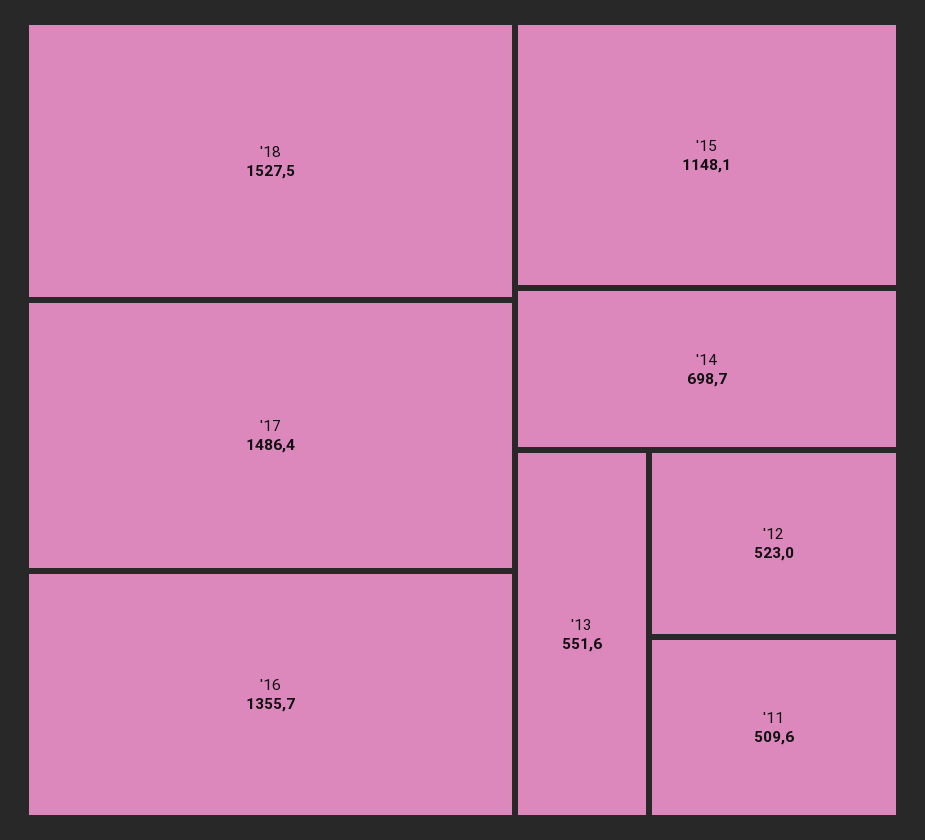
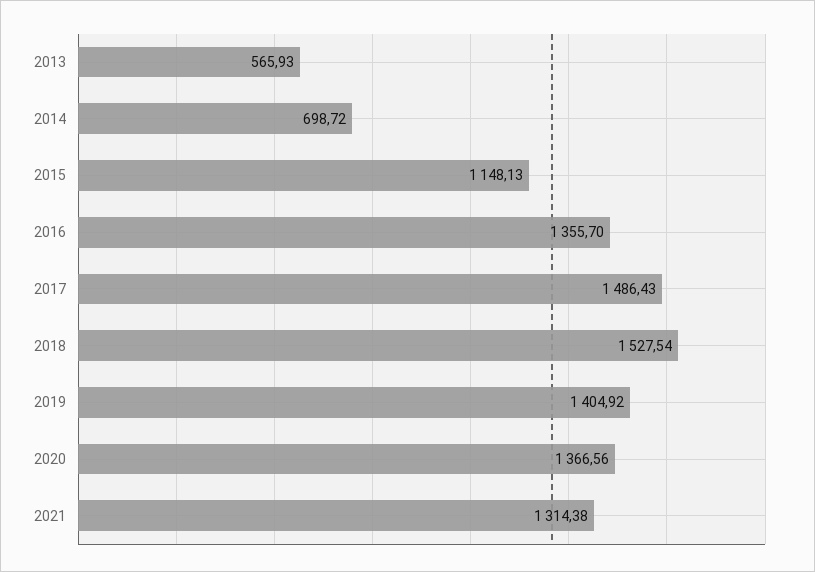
'13: 551.6 -> 565.93
'12: 523 -> none
'11: 509.6 -> none
2019: none -> 1404.92
2020: none -> 1366.56
2021: none -> 1314.38

